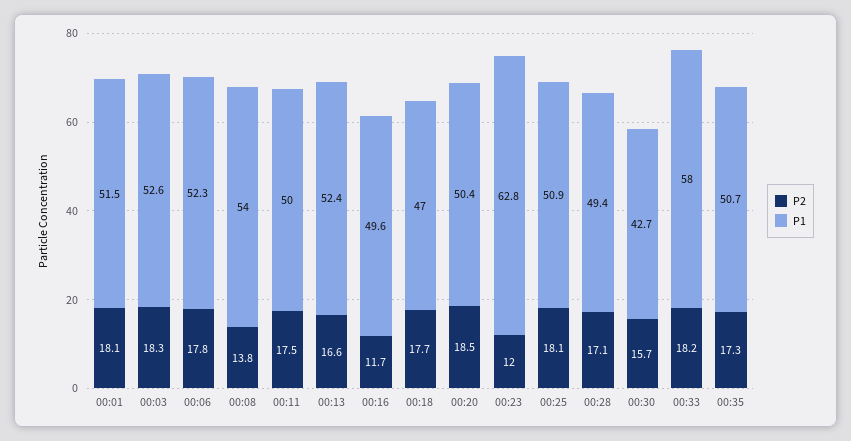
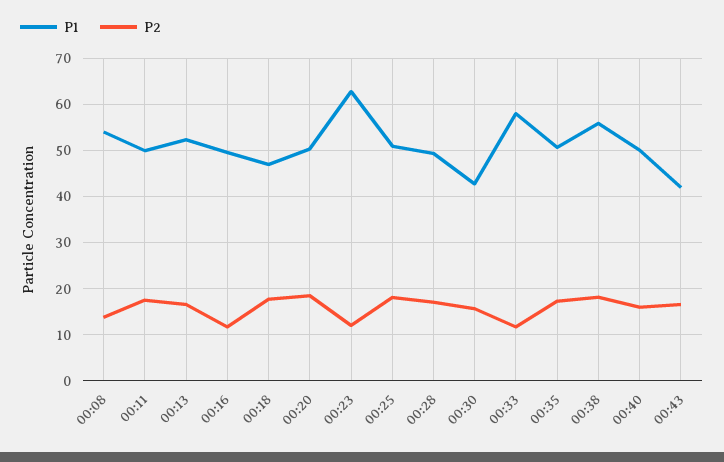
P2, 00:01: 18.1 -> none
P1, 00:01: 51.5 -> none
P2, 00:03: 18.3 -> none
P1, 00:03: 52.6 -> none
P2, 00:06: 17.8 -> none
P1, 00:06: 52.3 -> none
P2, 00:33: 18.2 -> 12
P1, 00:38: none -> 56
P2, 00:38: none -> 18
P1, 00:40: none -> 50
P2, 00:40: none -> 16
P1, 00:43: none -> 42
P2, 00:43: none -> 16

